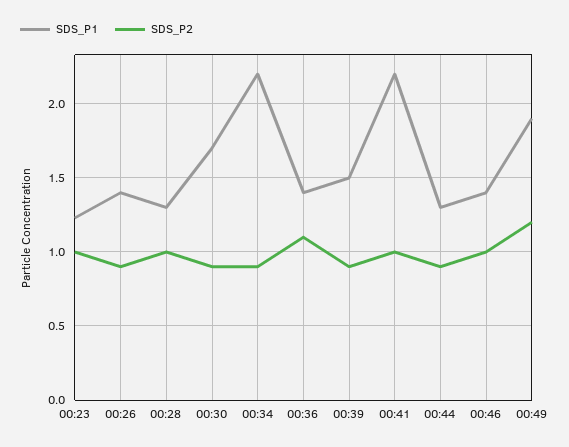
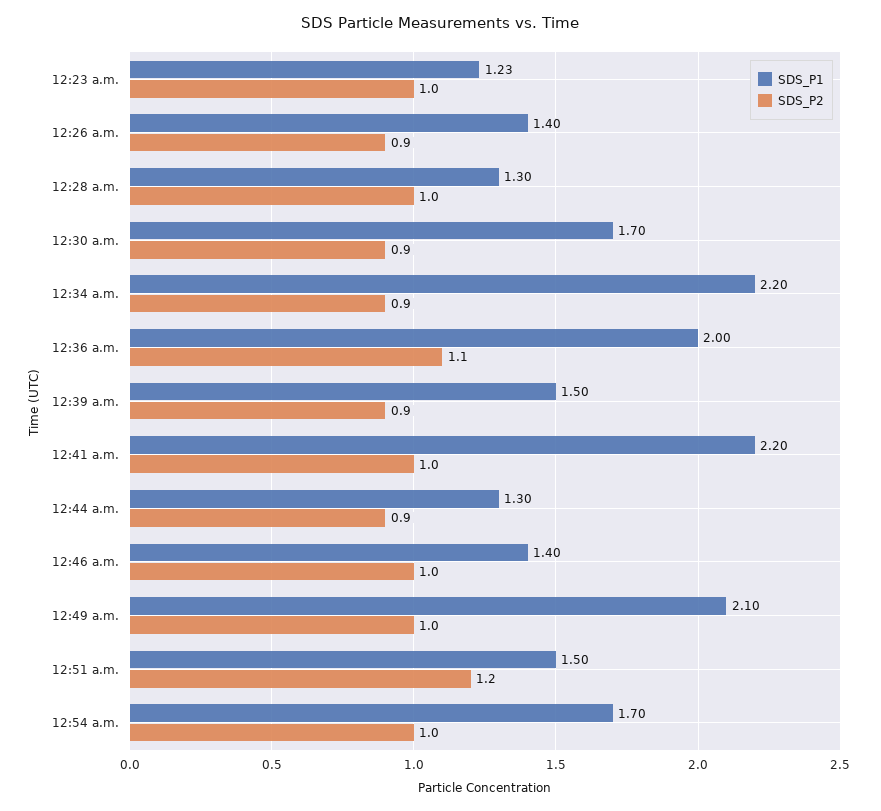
SDS_P1, 00:36: 1.4 -> 2
SDS_P1, 00:49: 1.9 -> 2.1
SDS_P2, 00:49: 1.2 -> 1
SDS_P1, 12:51 a.m.: none -> 1.5
SDS_P2, 12:51 a.m.: none -> 1.2
SDS_P1, 12:54 a.m.: none -> 1.7
SDS_P2, 12:54 a.m.: none -> 1

